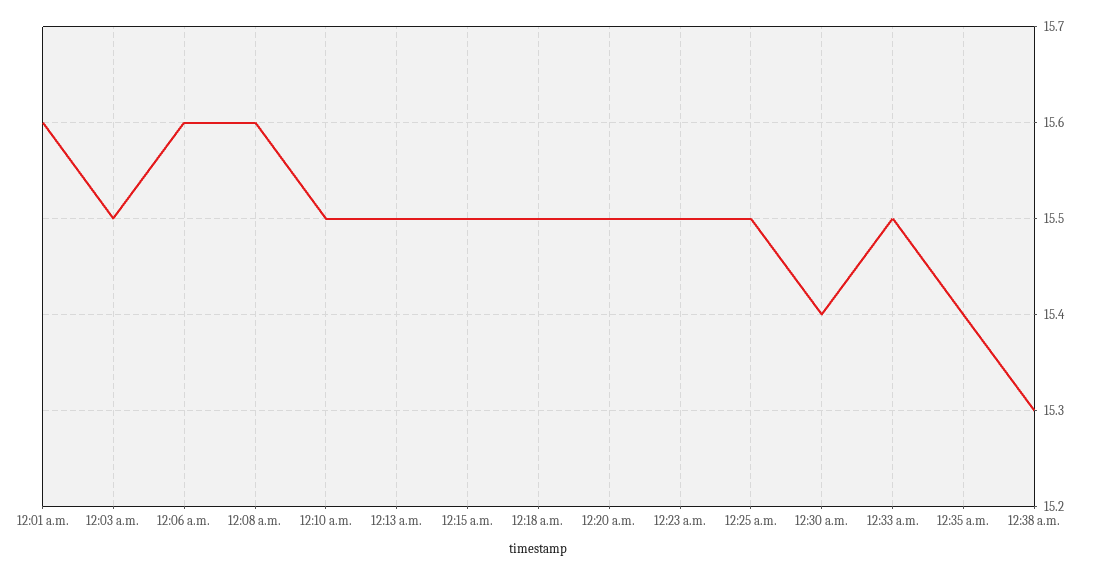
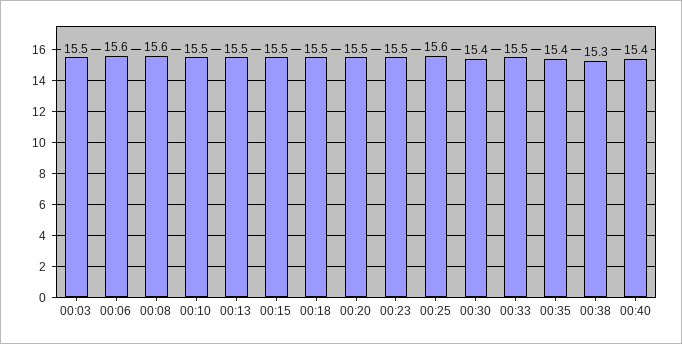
12:01 a.m.: 15.6 -> none
12:25 a.m.: 15.5 -> 15.6
00:40: none -> 15.4

